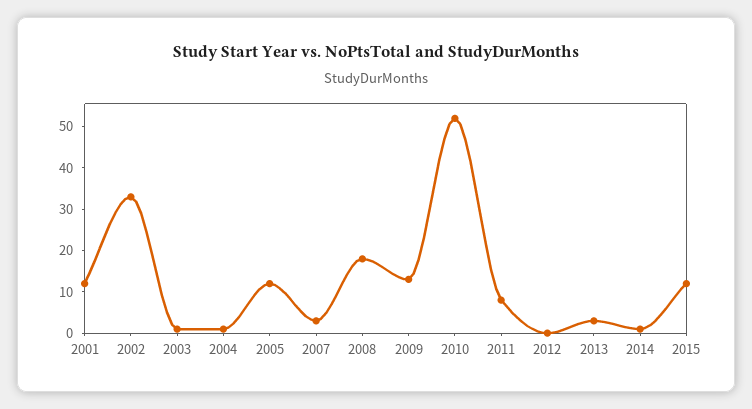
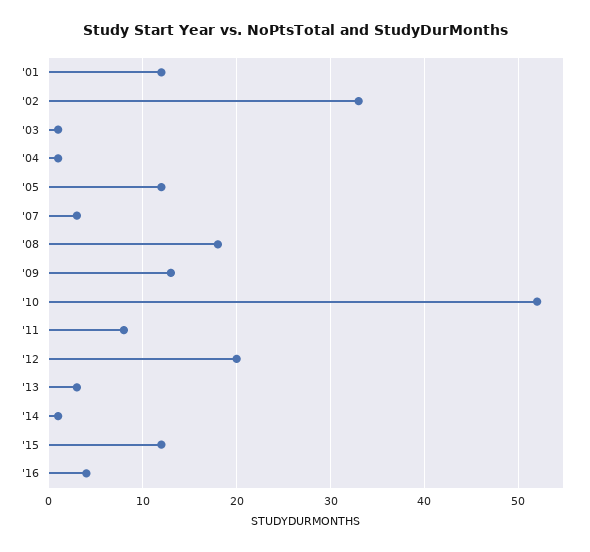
2012: 0 -> 20
'16: none -> 4

